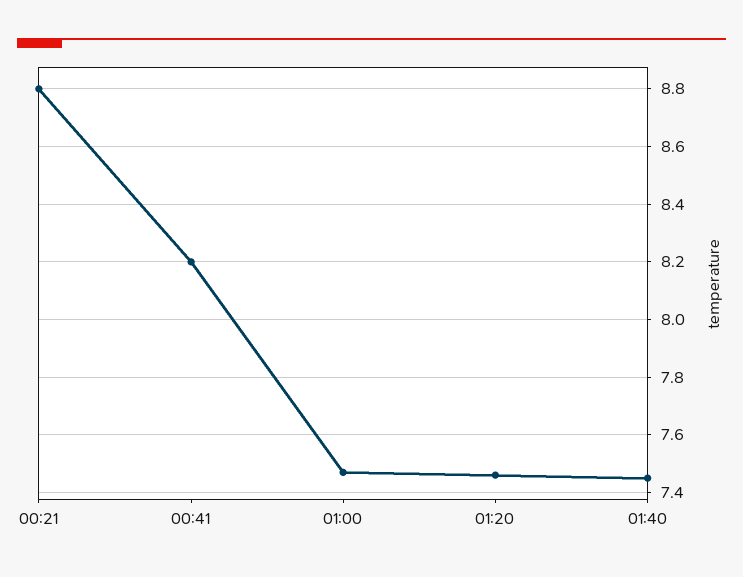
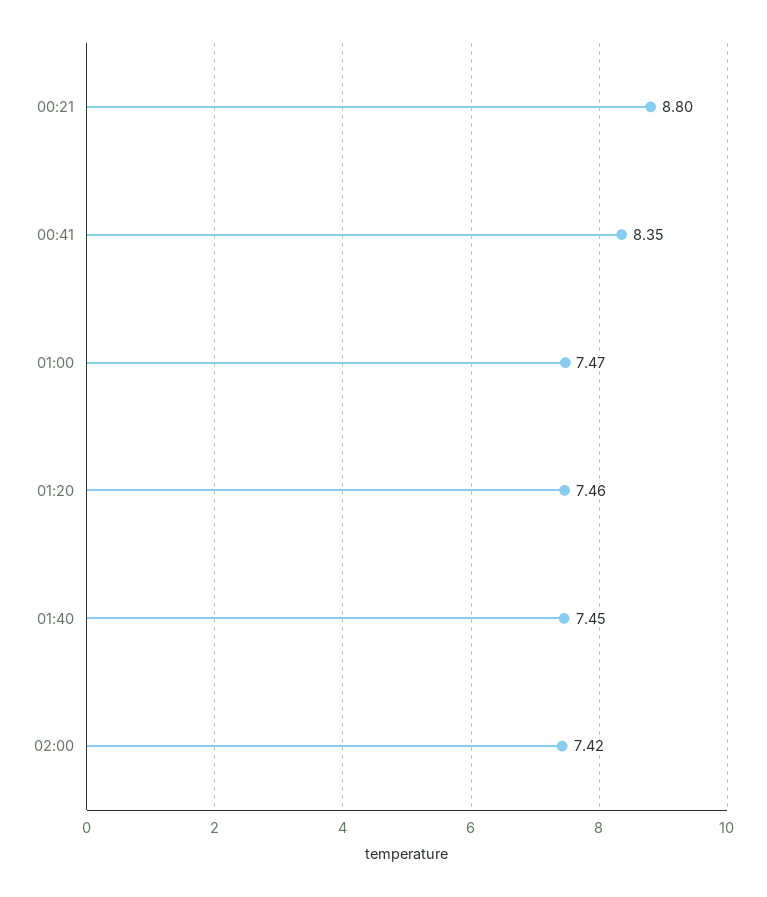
00:41: 8.2 -> 8.35
02:00: none -> 7.42

